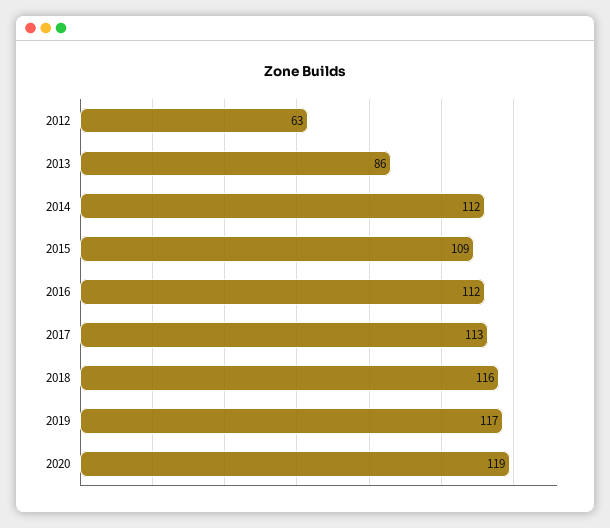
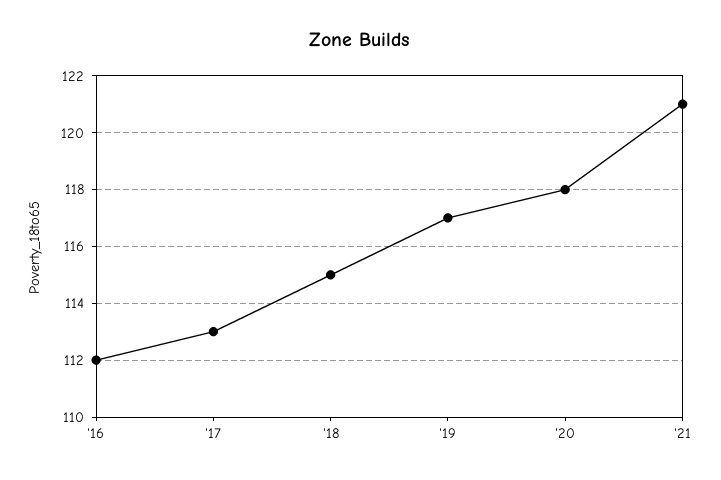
2012: 63 -> none
2013: 86 -> none
2014: 112 -> none
2015: 109 -> none
2018: 116 -> 115
2020: 119 -> 118
'21: none -> 121

